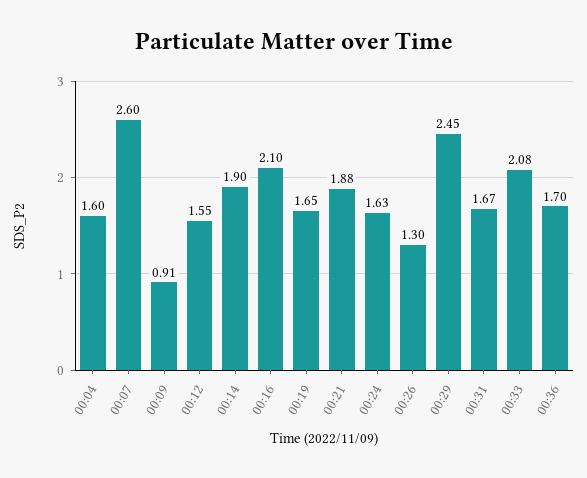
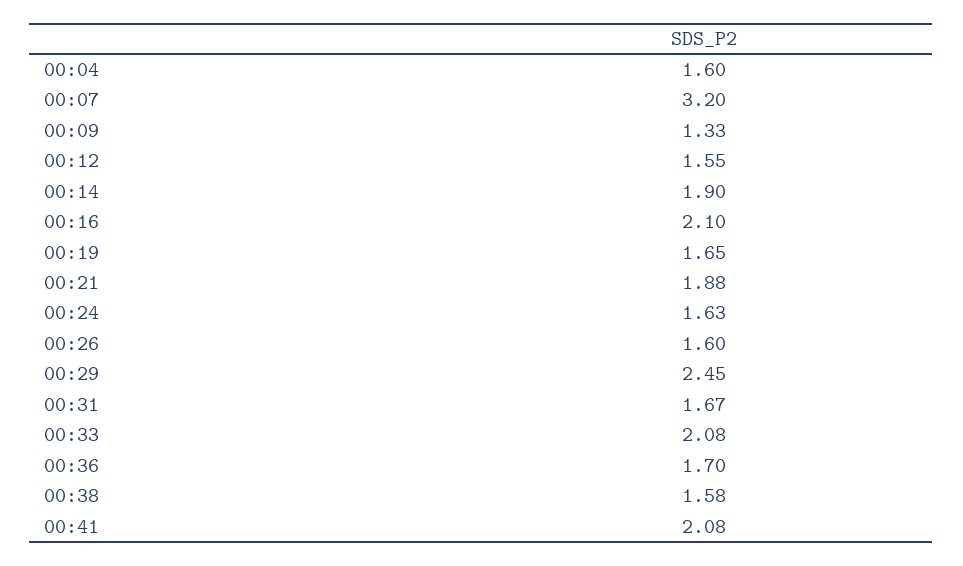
00:07: 2.6 -> 3.2
00:09: 0.91 -> 1.33
00:26: 1.3 -> 1.6
00:38: none -> 1.58
00:41: none -> 2.08

